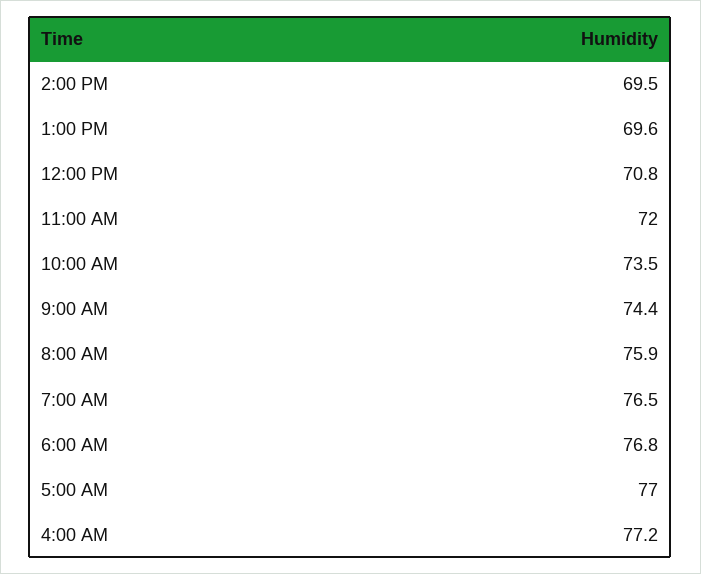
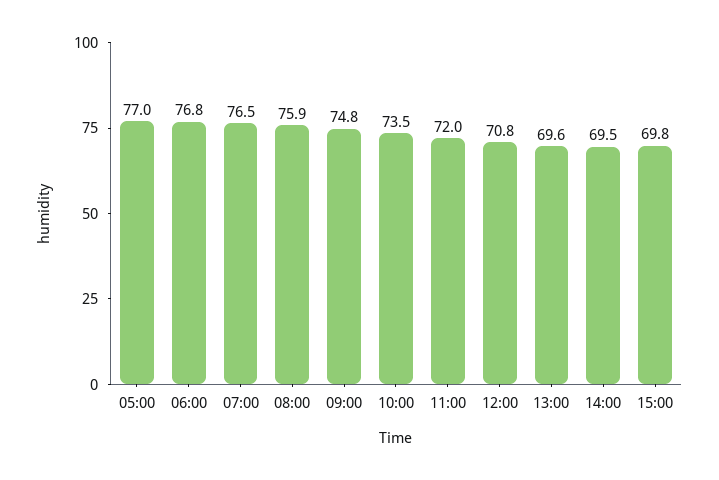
9:00 AM: 74.4 -> 74.8
4:00 AM: 77.2 -> none
15:00: none -> 69.8

